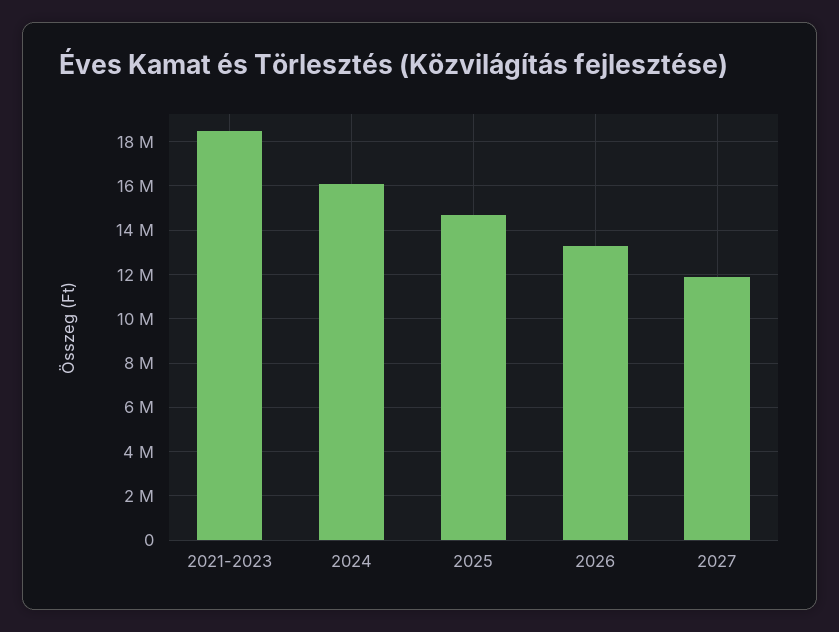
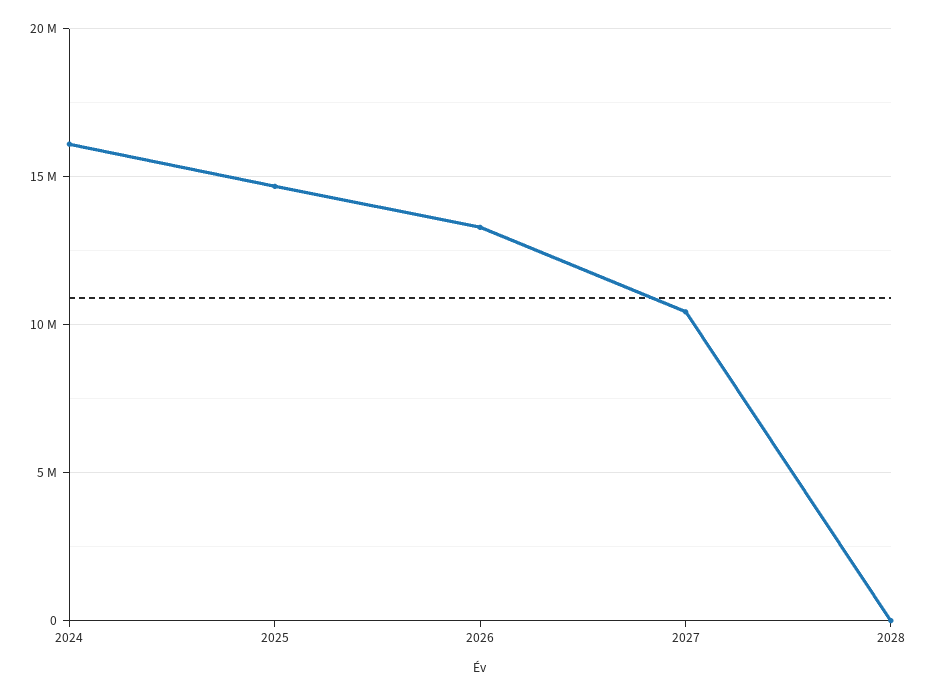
2021-2023: 18500000 -> none
2027: 12000000 -> 10500000
2028: none -> 0

